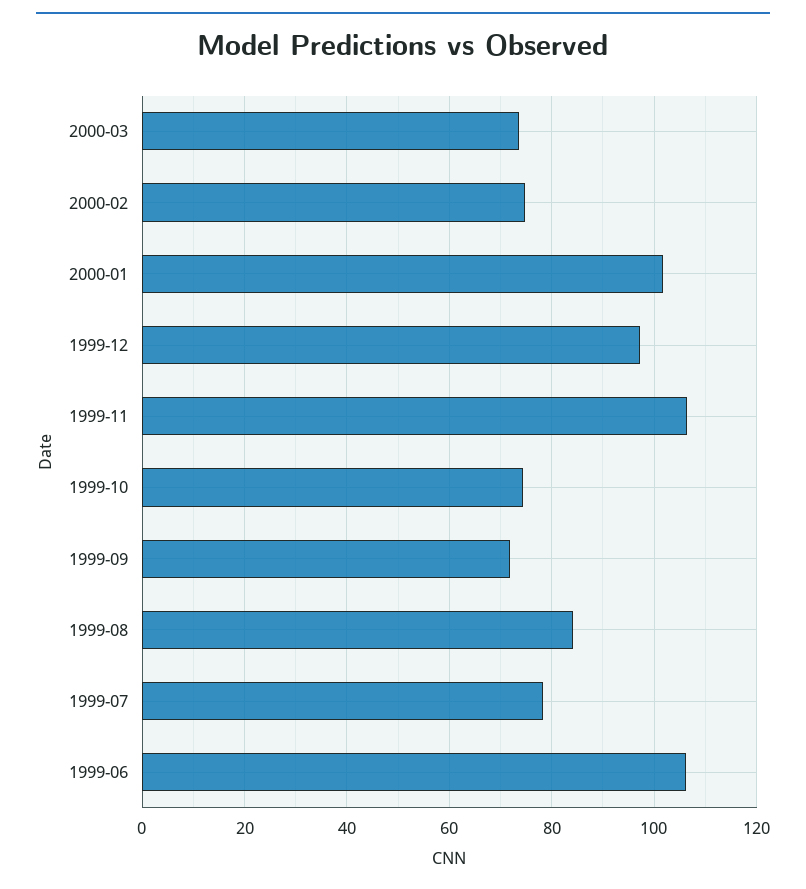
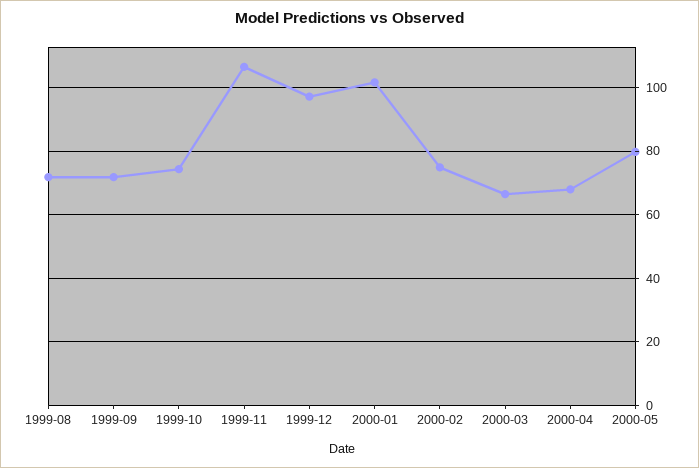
2000-03: 74 -> 66
1999-08: 84 -> 72
1999-07: 78 -> none
1999-06: 106 -> none
2000-04: none -> 68
2000-05: none -> 80

